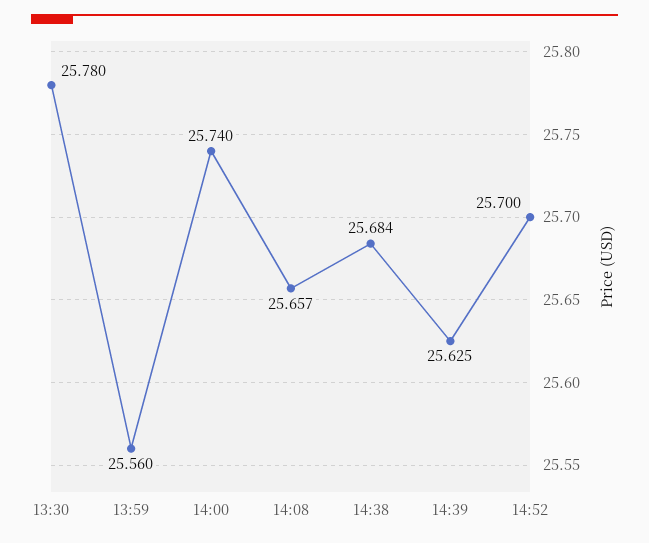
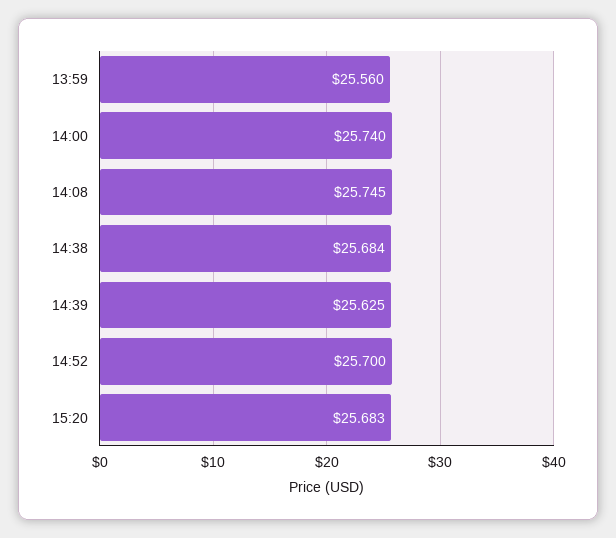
13:30: 25.78 -> none
14:08: 25.657 -> 25.745
15:20: none -> 25.683

